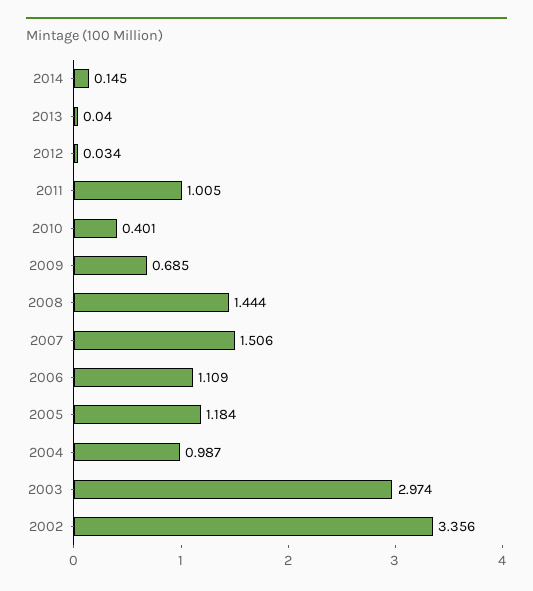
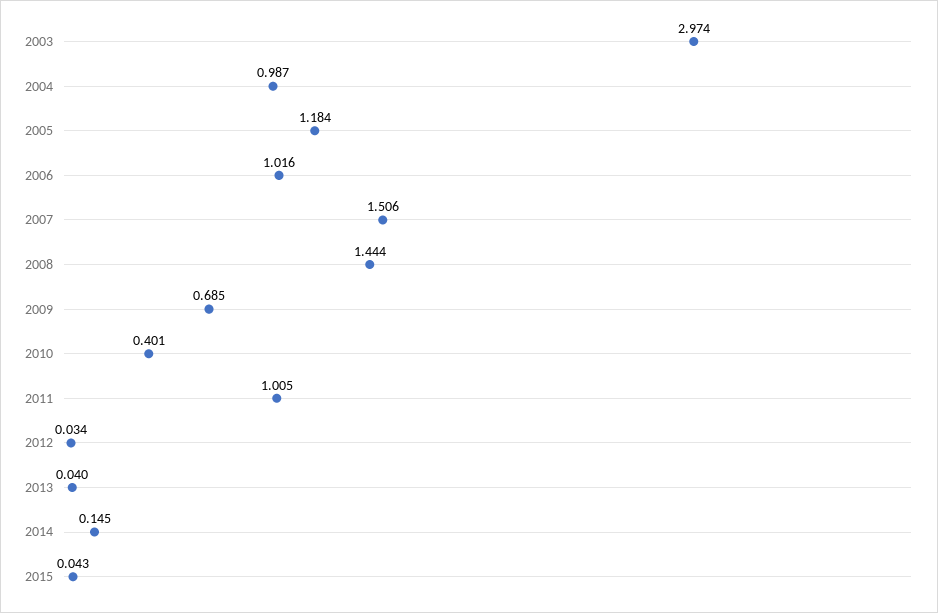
2006: 1.109 -> 1.016
2002: 3.356 -> none
2015: none -> 0.043

